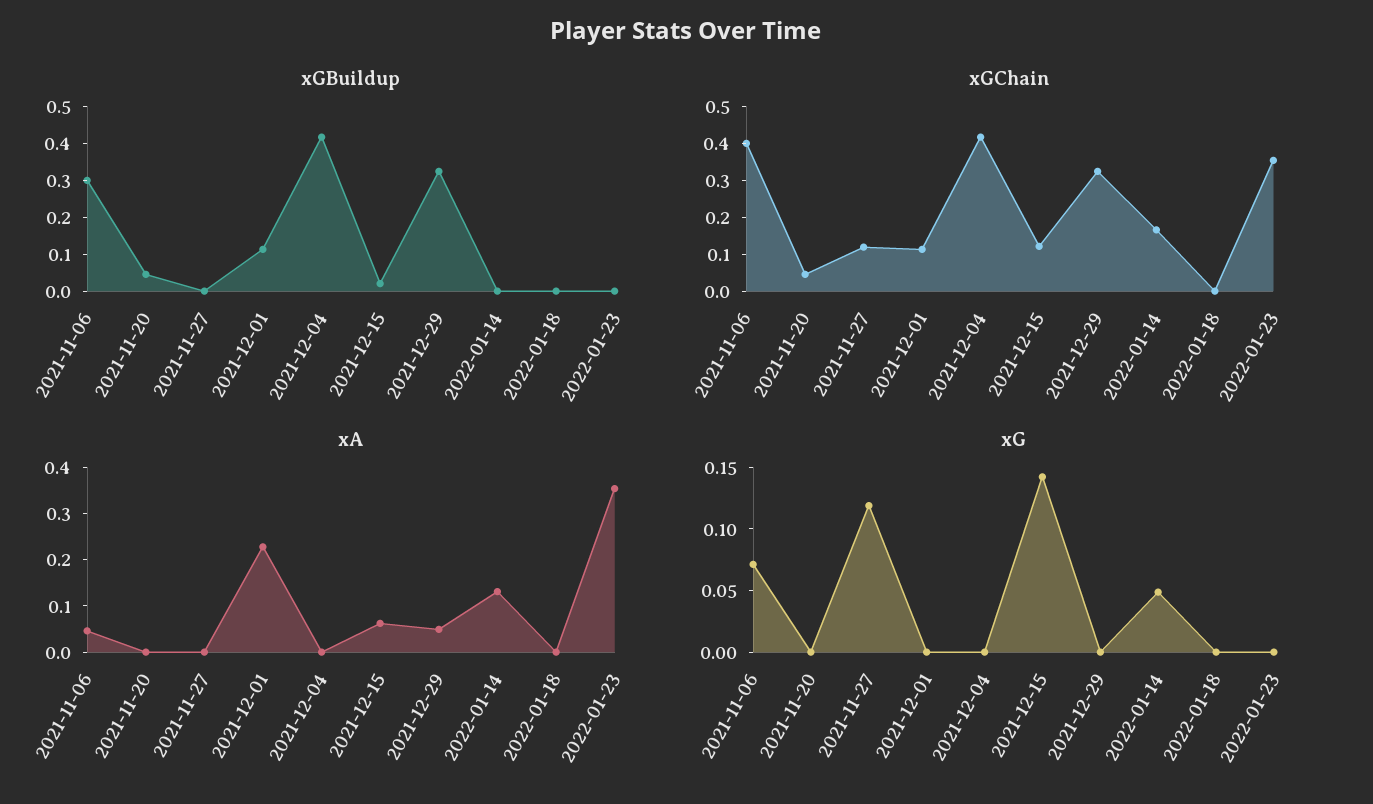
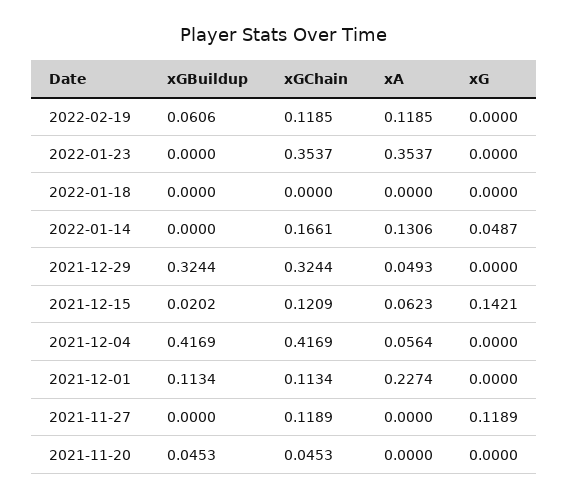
xGBuildup, 2021-11-06: 0.3 -> none
xGChain, 2021-11-06: 0.4 -> none
xA, 2021-11-06: 0.04 -> none
xA, 2021-12-04: 0 -> 0.0564
xG, 2021-11-06: 0.07 -> none
xGBuildup, 2022-02-19: none -> 0.0606
xGChain, 2022-02-19: none -> 0.1185
xA, 2022-02-19: none -> 0.1185
xG, 2022-02-19: none -> 0

